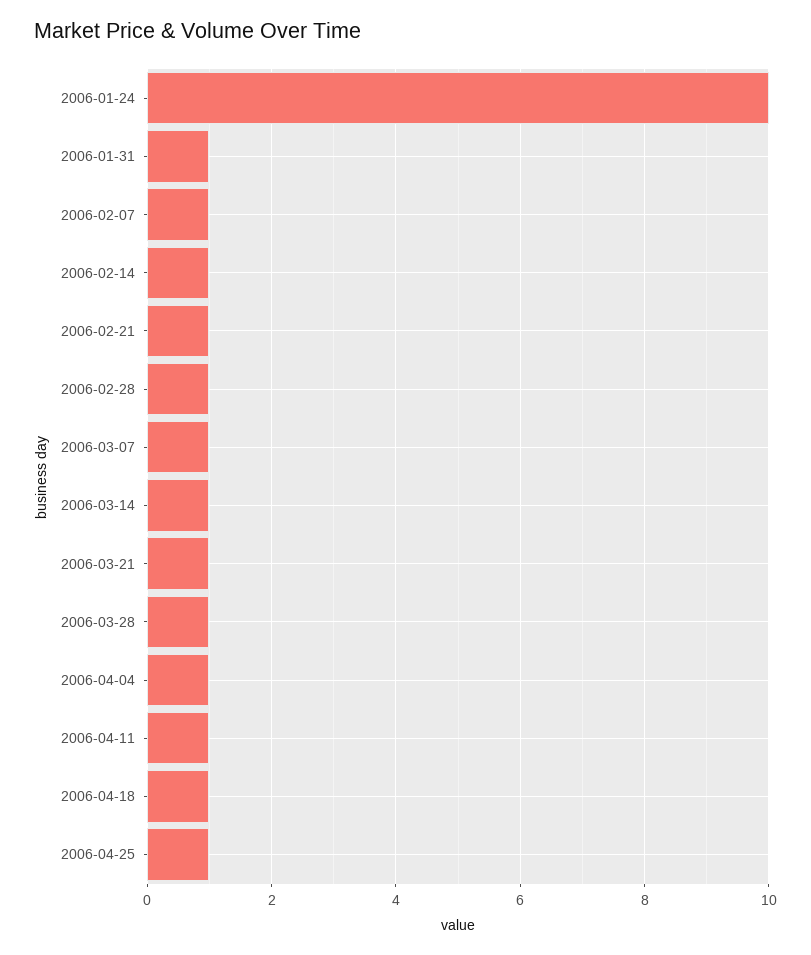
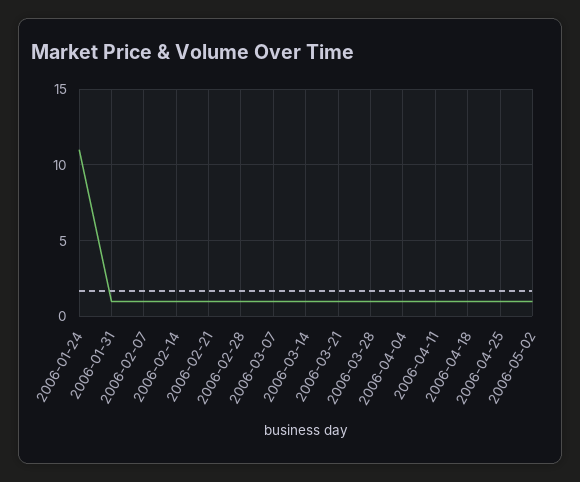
2006-01-24: 10 -> 11
2006-05-02: none -> 1

